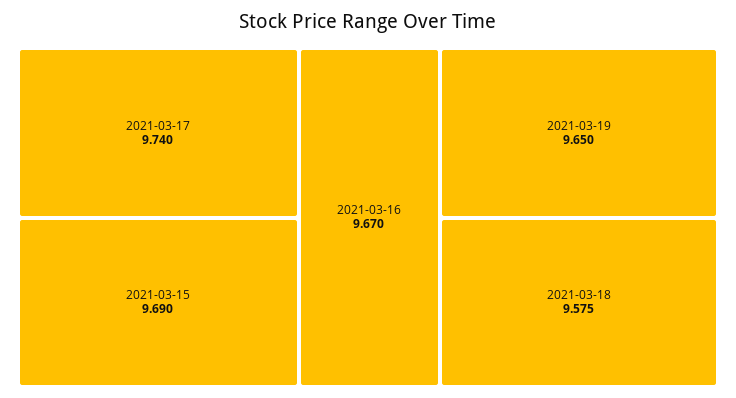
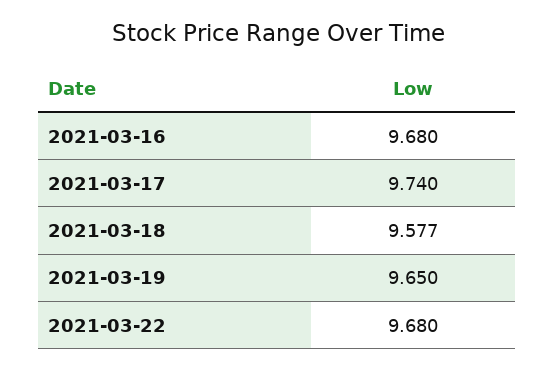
2021-03-15: 9.69 -> none
2021-03-16: 9.67 -> 9.68
2021-03-18: 9.575 -> 9.577
2021-03-22: none -> 9.68

